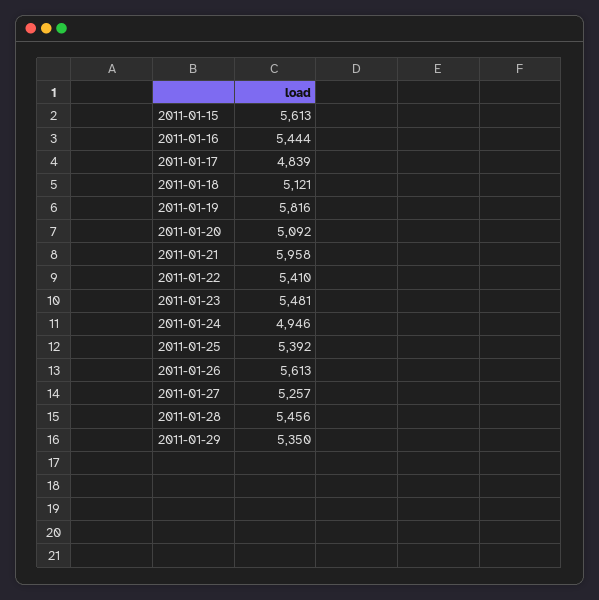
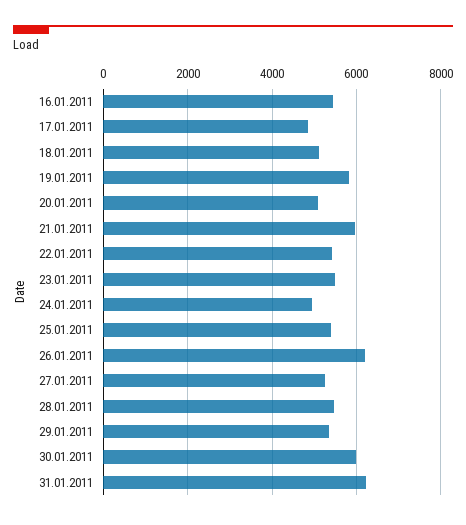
2011-01-15: 5613 -> none
2011-01-26: 5613 -> 6200
30.01.2011: none -> 6000
31.01.2011: none -> 6200

